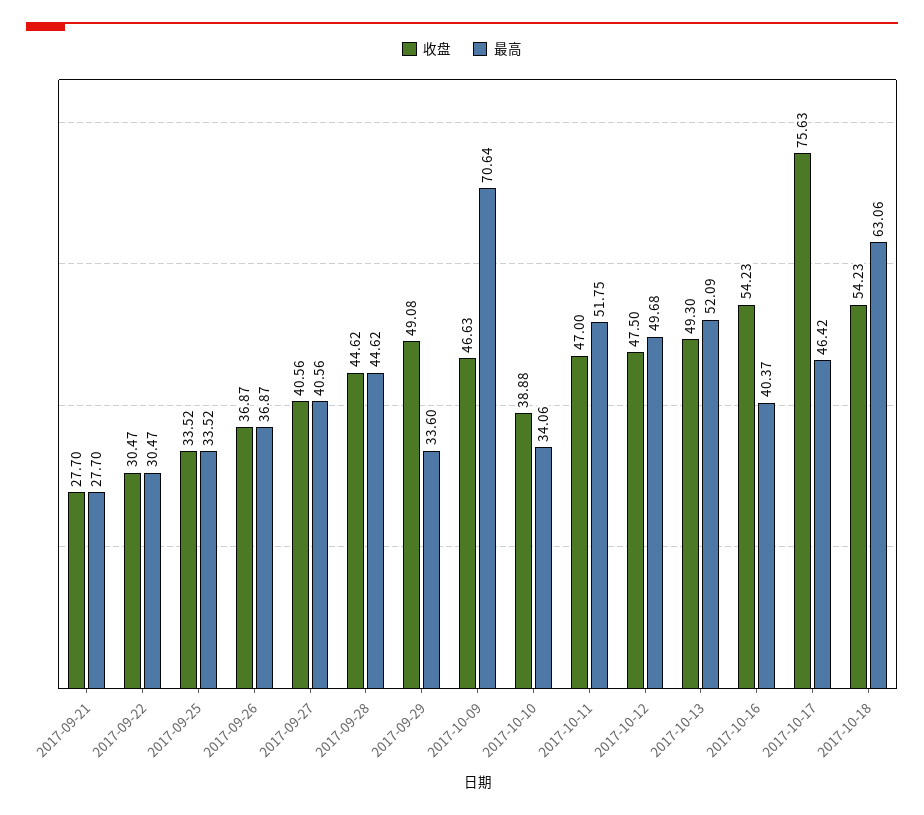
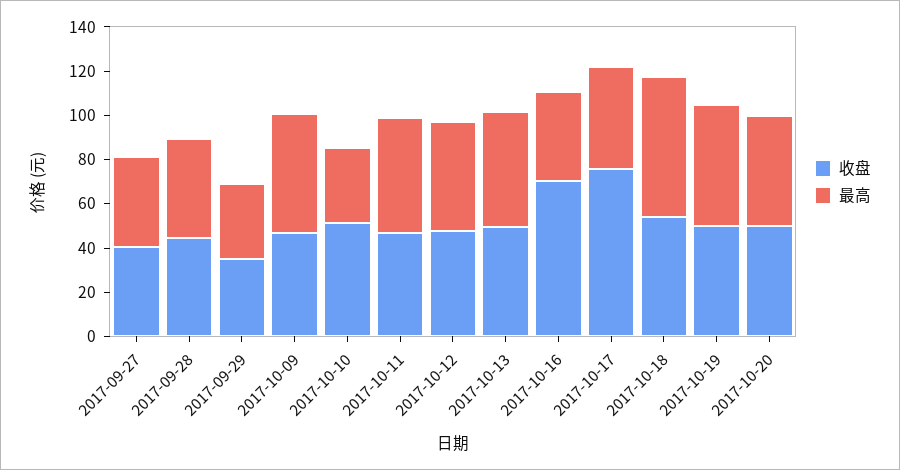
收盘, 2017-09-21: 27.7 -> none
最高, 2017-09-21: 27.7 -> none
收盘, 2017-09-22: 30.47 -> none
最高, 2017-09-22: 30.47 -> none
收盘, 2017-09-25: 33.52 -> none
最高, 2017-09-25: 33.52 -> none
收盘, 2017-09-26: 36.87 -> none
最高, 2017-09-26: 36.87 -> none
收盘, 2017-09-29: 49.08 -> 35
最高, 2017-10-09: 70.64 -> 55
收盘, 2017-10-10: 38.88 -> 50
收盘, 2017-10-16: 54.23 -> 70
收盘, 2017-10-19: none -> 50
最高, 2017-10-19: none -> 55
收盘, 2017-10-20: none -> 50
最高, 2017-10-20: none -> 50

